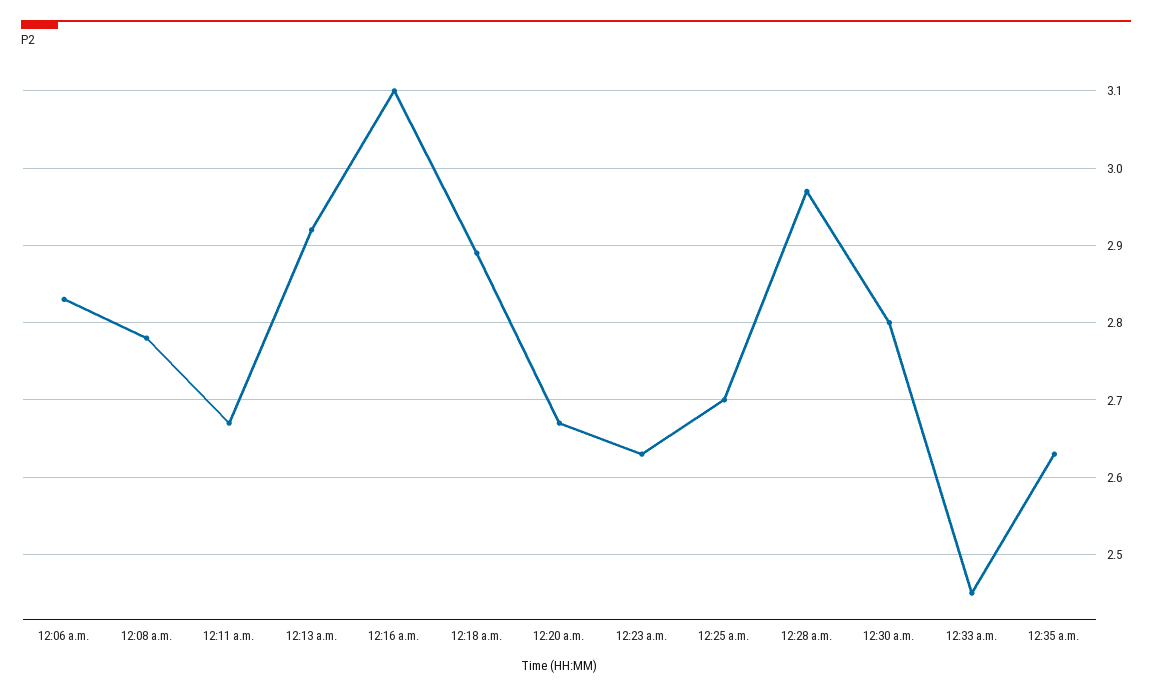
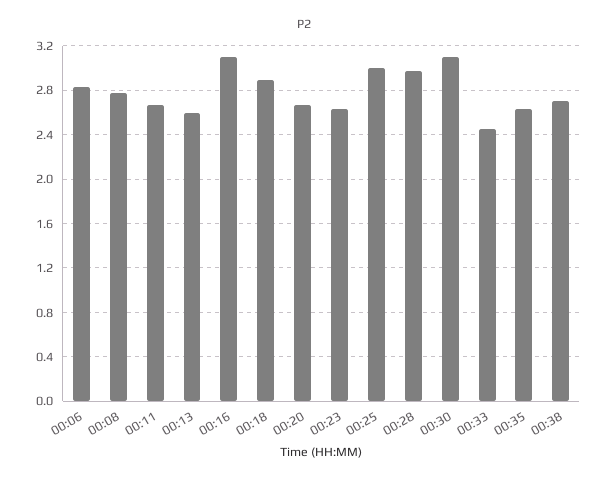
12:13 a.m.: 2.92 -> 2.6
12:25 a.m.: 2.7 -> 3
12:30 a.m.: 2.8 -> 3.1
00:38: none -> 2.7

